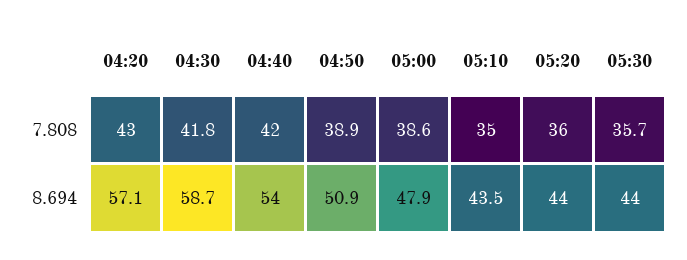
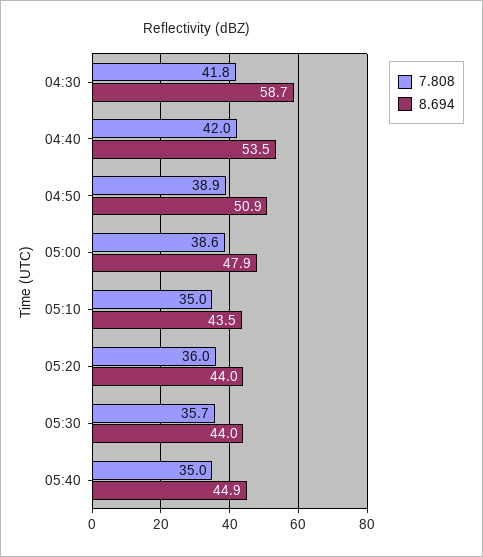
7.808, 04:20: 43 -> none
8.694, 04:20: 57.1 -> none
8.694, 04:40: 54 -> 53.5
7.808, 05:40: none -> 35
8.694, 05:40: none -> 44.9

